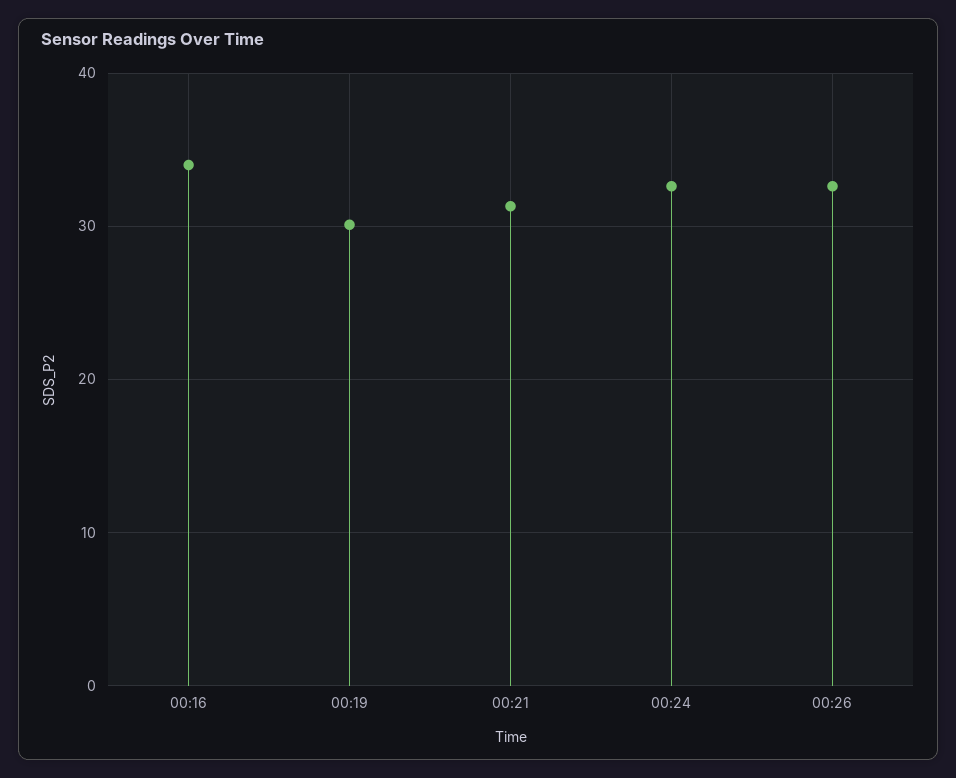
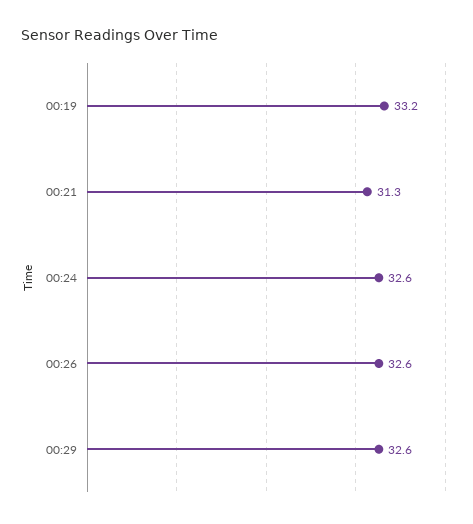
00:16: 34 -> none
00:19: 30 -> 33.2
00:29: none -> 32.6

